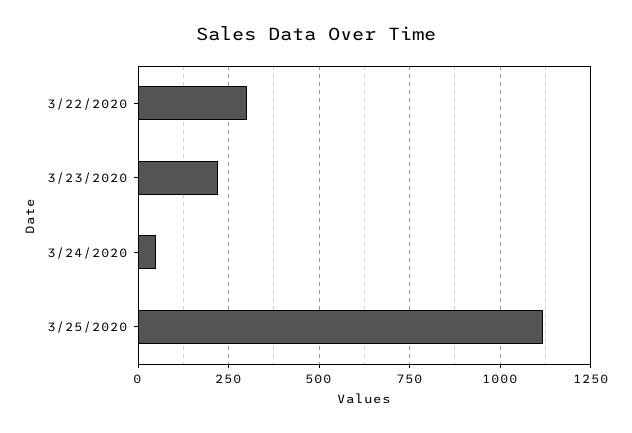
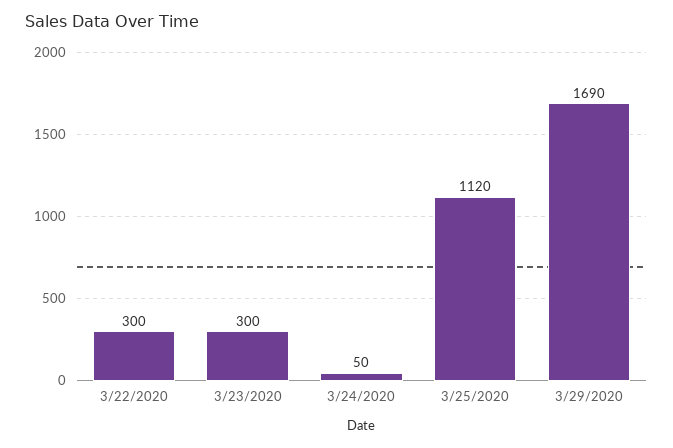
3/23/2020: 225 -> 300
3/29/2020: none -> 1690

